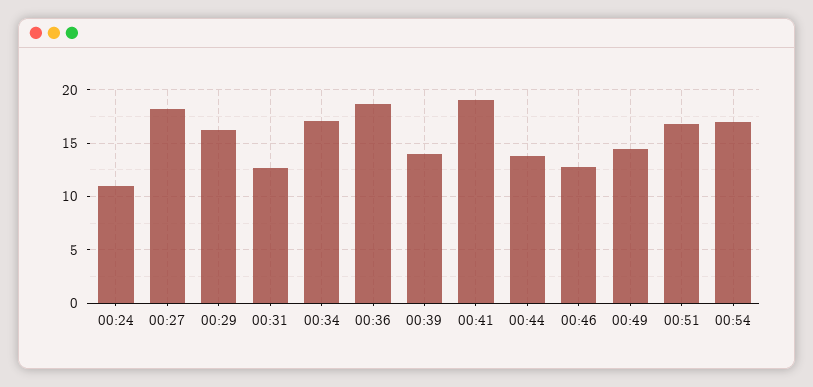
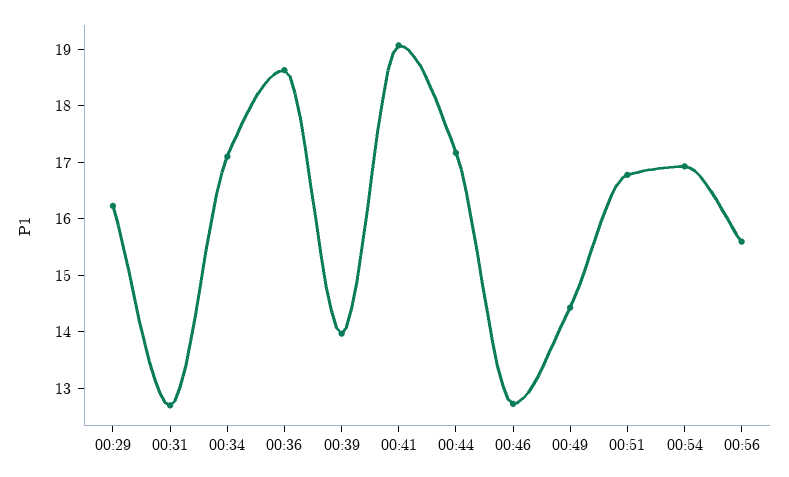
00:24: 11 -> none
00:27: 18 -> none
00:44: 14 -> 17.2
00:56: none -> 15.6

